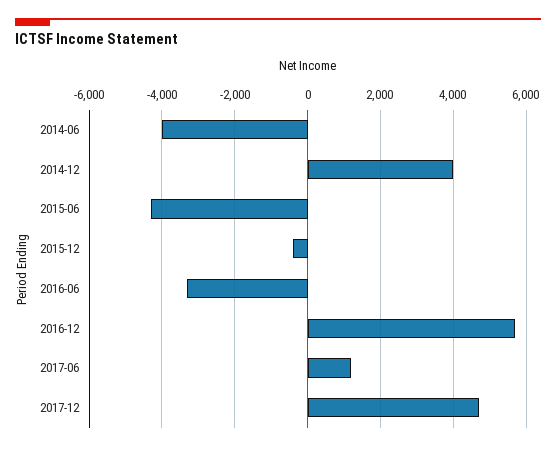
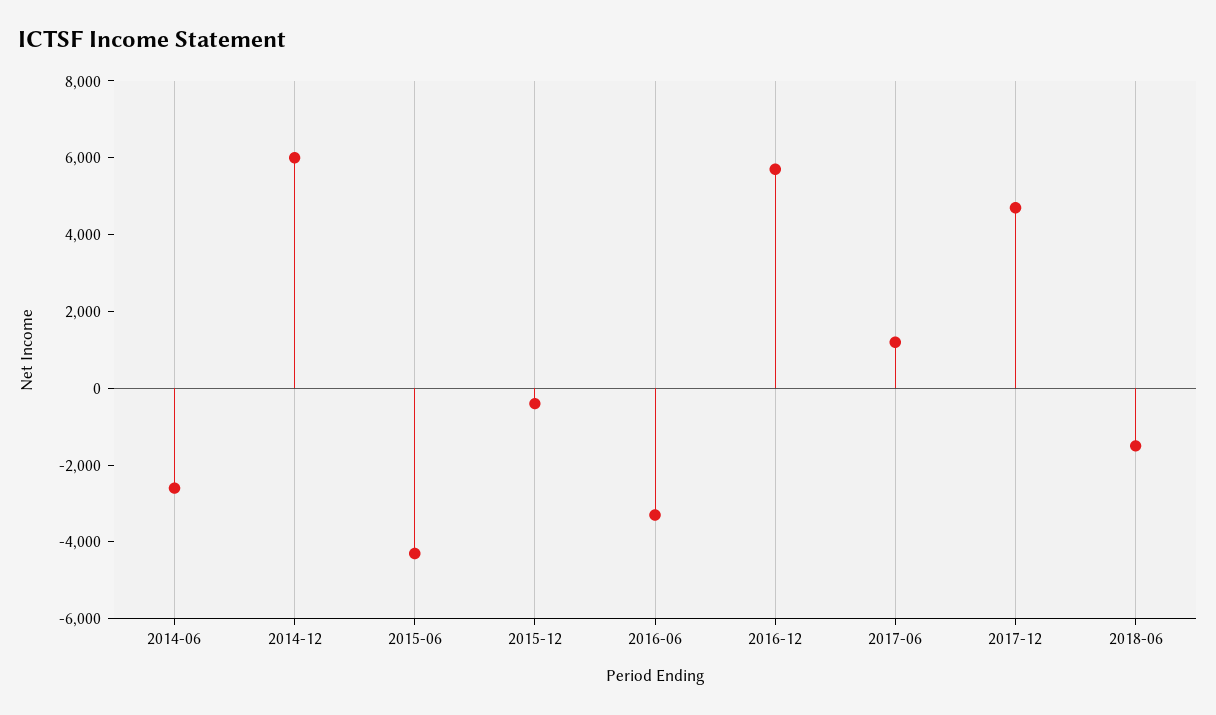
2014-06: -4000 -> -2500
2014-12: 4000 -> 6000
2018-06: none -> -1500

